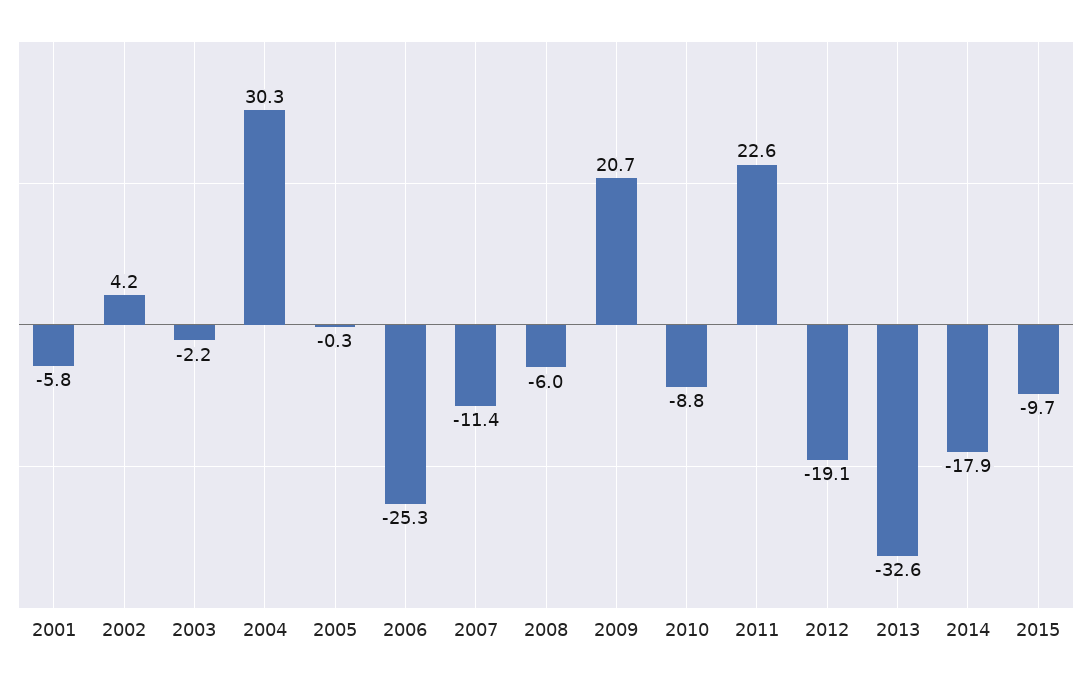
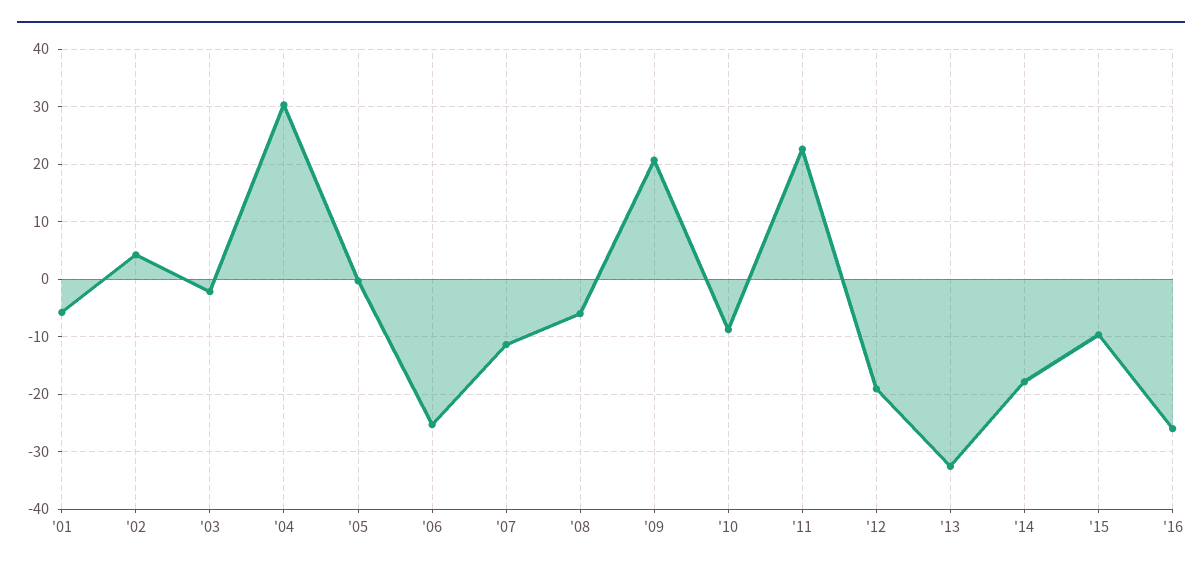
'16: none -> -26

